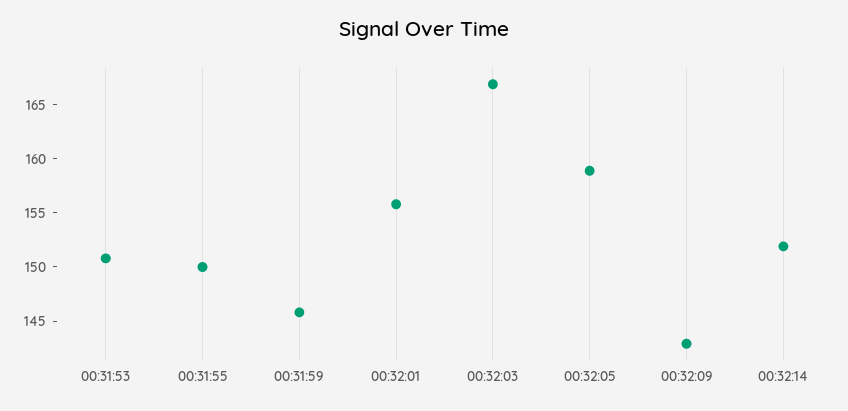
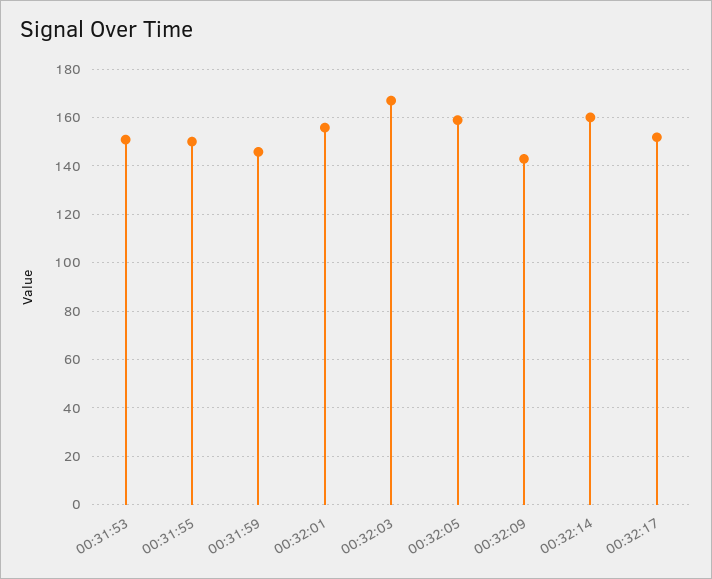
00:32:14: 152 -> 160
00:32:17: none -> 152.5

